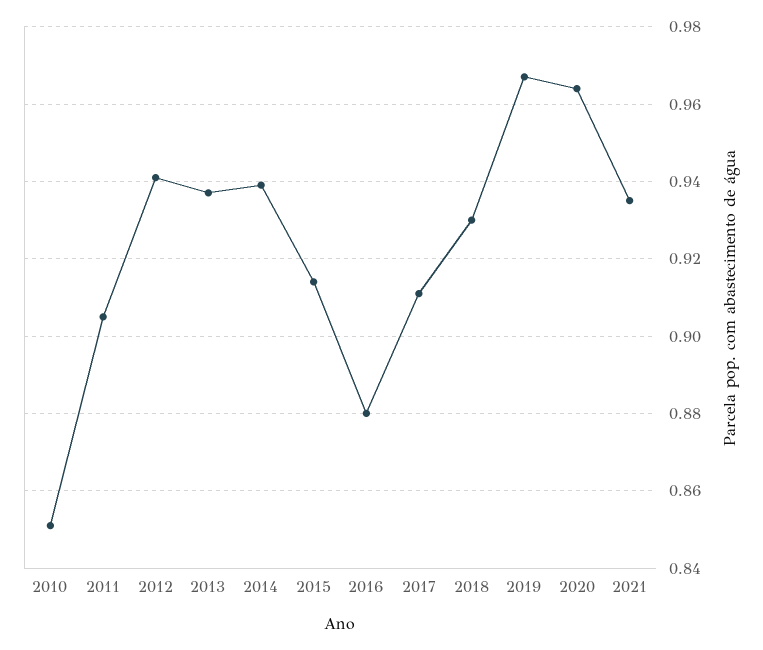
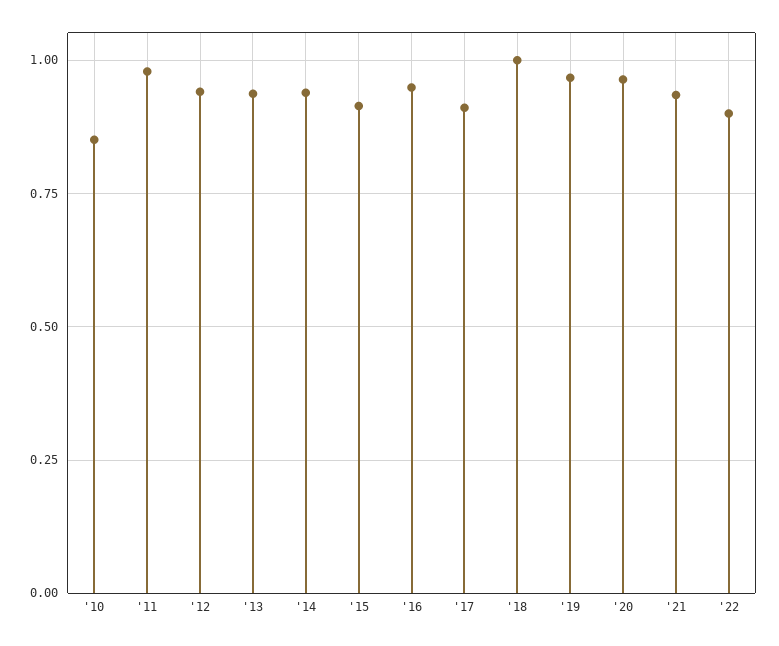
2011: 0.905 -> 0.975
2016: 0.88 -> 0.95
2018: 0.93 -> 1
'22: none -> 0.9

